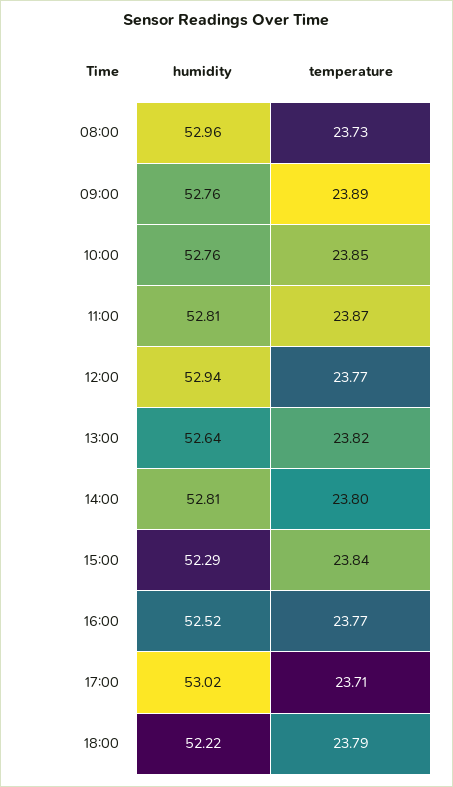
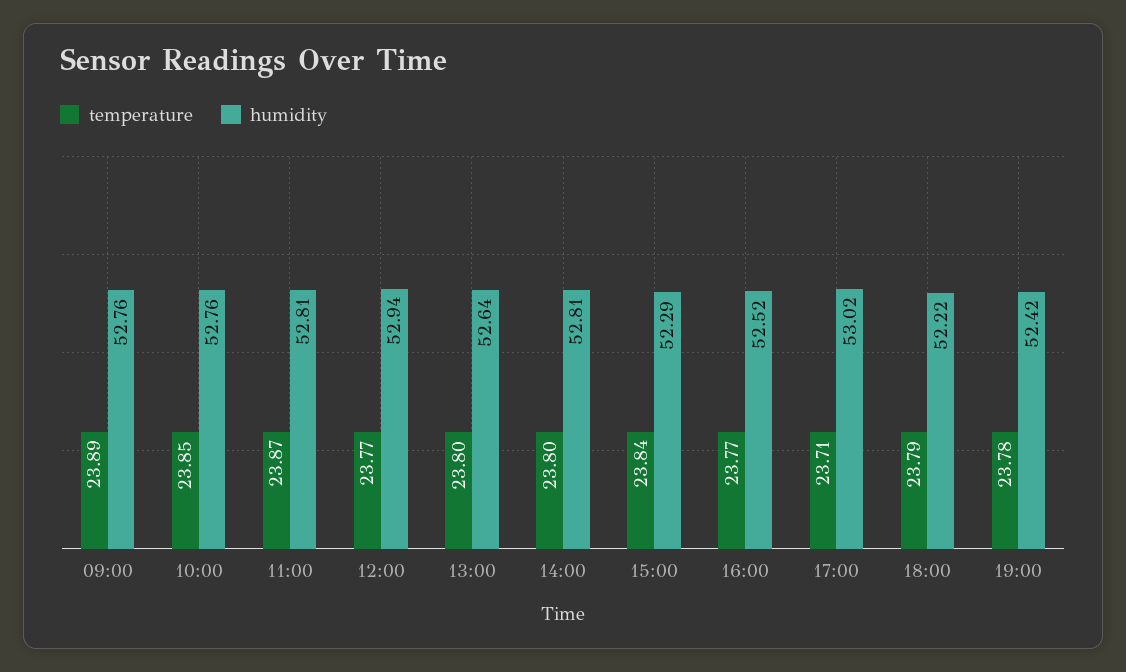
humidity, 08:00: 52.96 -> none
temperature, 08:00: 23.73 -> none
temperature, 13:00: 23.82 -> 23.8
temperature, 19:00: none -> 23.78
humidity, 19:00: none -> 52.42

